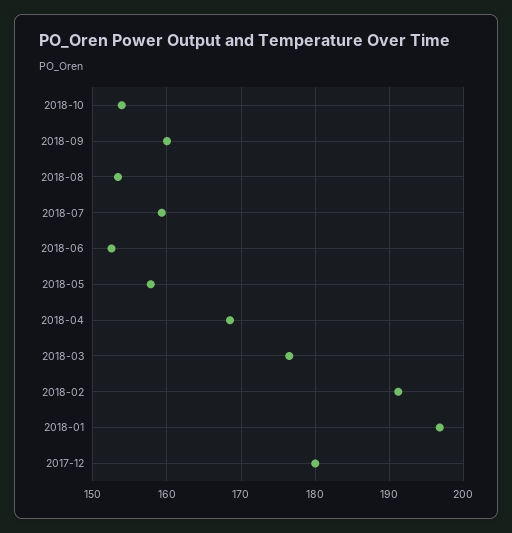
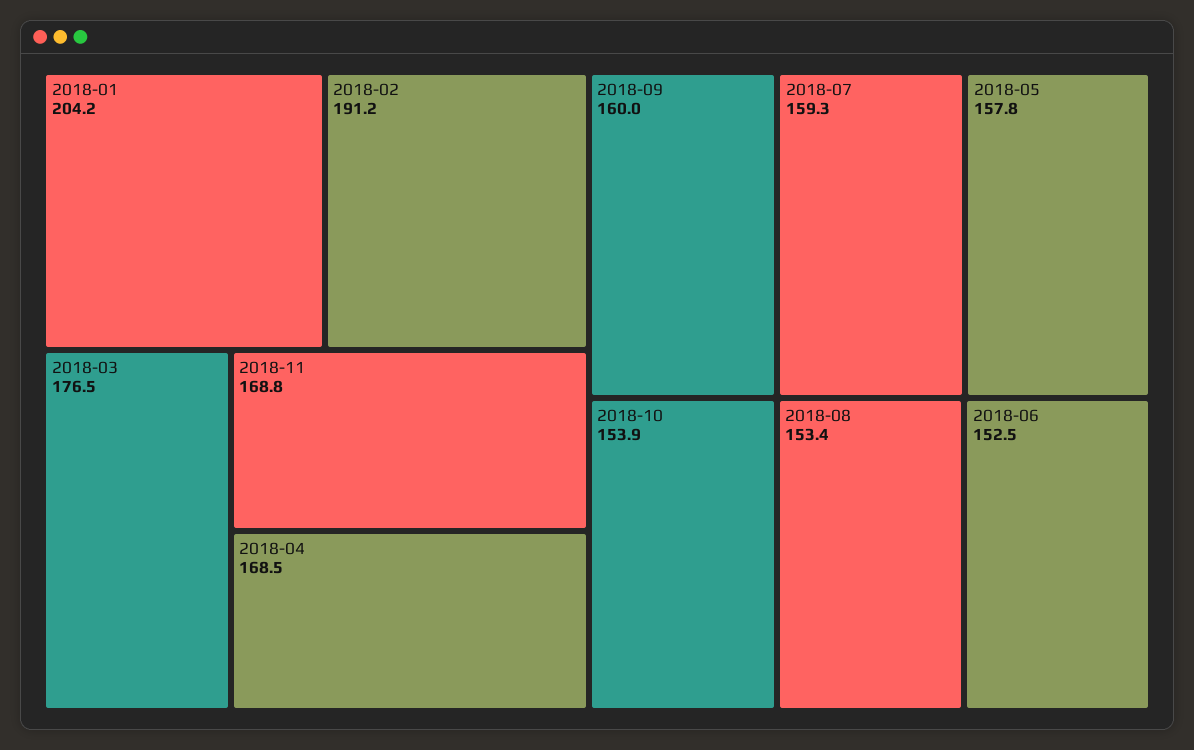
2018-01: 197 -> 204.2
2017-12: 180 -> none
2018-11: none -> 168.8

